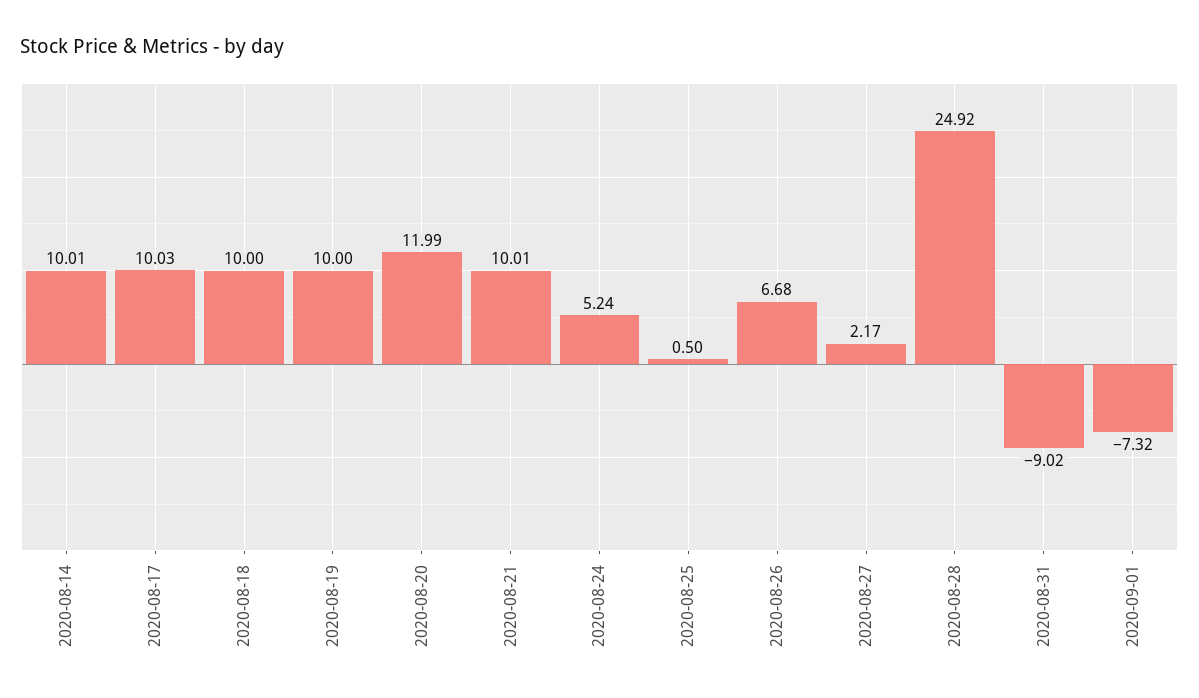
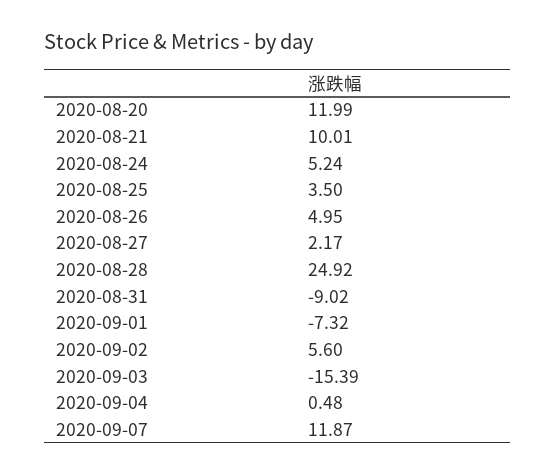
2020-08-14: 10.01 -> none
2020-08-17: 10.03 -> none
2020-08-18: 10 -> none
2020-08-19: 10 -> none
2020-08-25: 0.5 -> 3.5
2020-08-26: 6.68 -> 4.95
2020-09-02: none -> 5.6
2020-09-03: none -> -15.39
2020-09-04: none -> 0.48
2020-09-07: none -> 11.87

